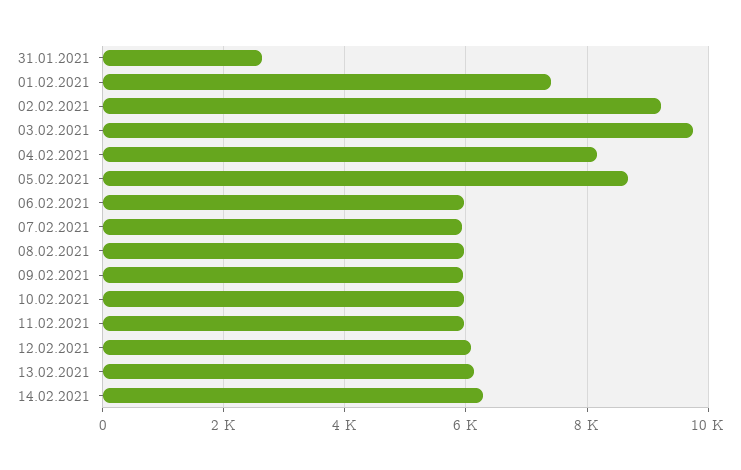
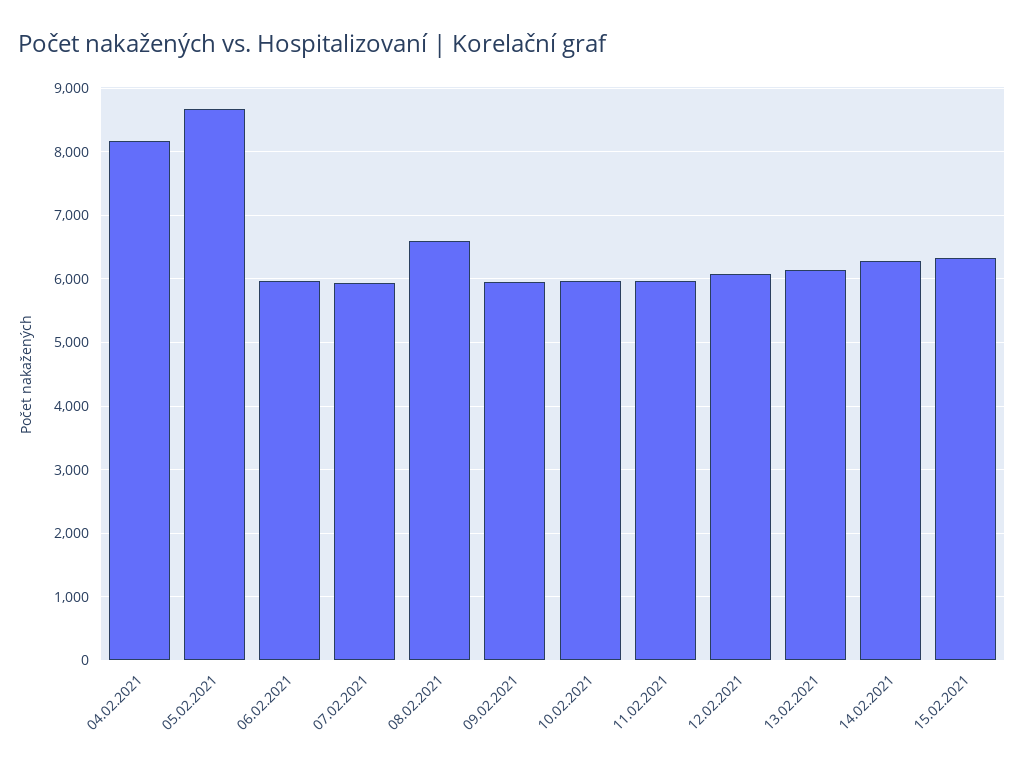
31.01.2021: 2600 -> none
01.02.2021: 7400 -> none
02.02.2021: 9200 -> none
03.02.2021: 9800 -> none
08.02.2021: 6000 -> 6600
15.02.2021: none -> 6300

